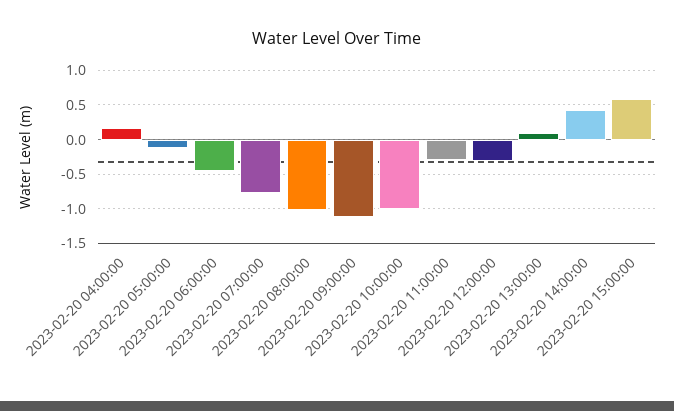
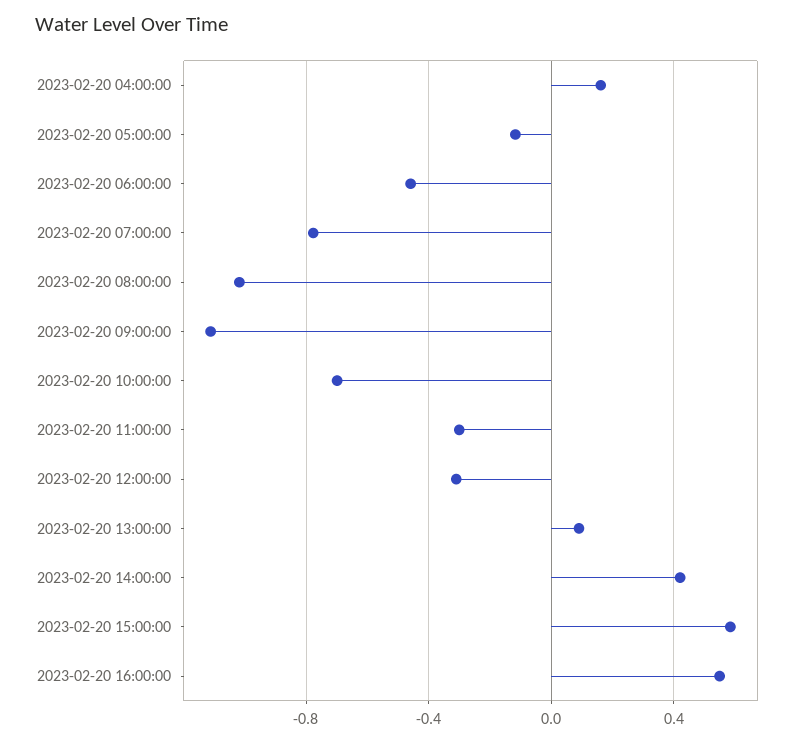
2023-02-20 10:00:00: -1 -> -0.7
2023-02-20 16:00:00: none -> 0.55

